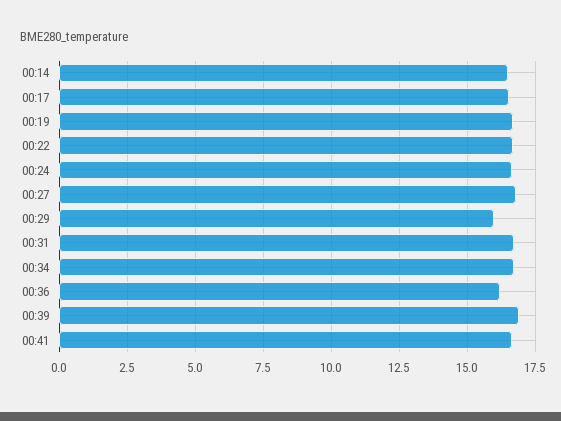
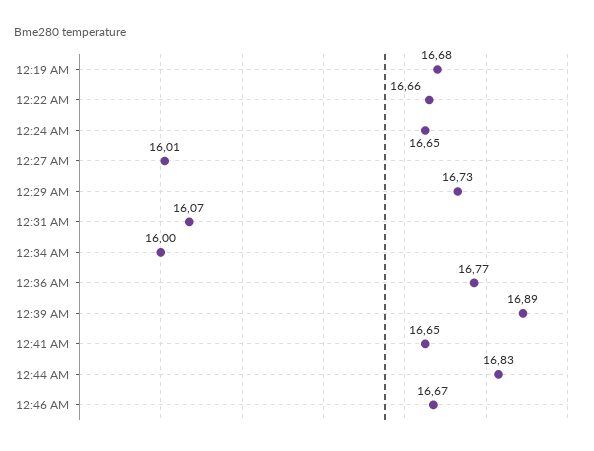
00:14: 16.5 -> none
00:17: 16.5 -> none
00:27: 16.75 -> 16.01
00:29: 16 -> 16.73
00:31: 16.75 -> 16.07
00:34: 16.75 -> 16
00:36: 16.25 -> 16.77
12:44 AM: none -> 16.83
12:46 AM: none -> 16.67

